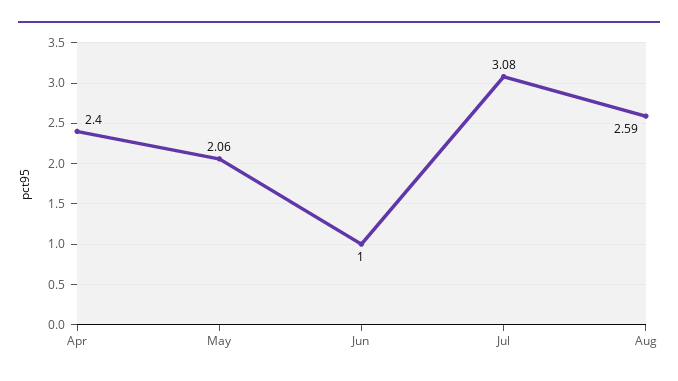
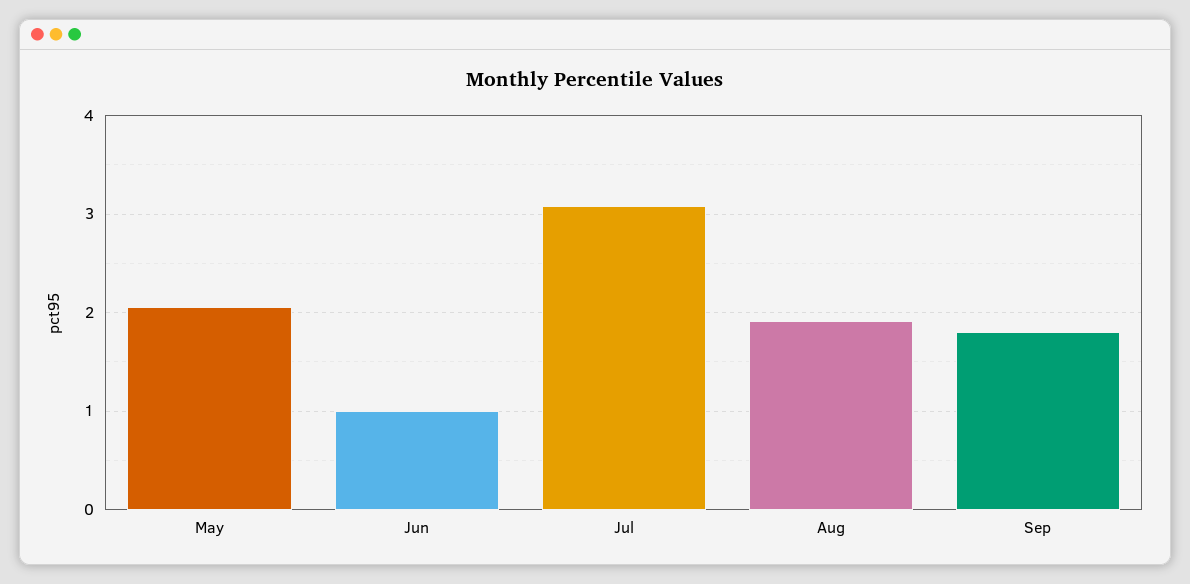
Apr: 2.4 -> none
Aug: 2.59 -> 1.9
Sep: none -> 1.8

